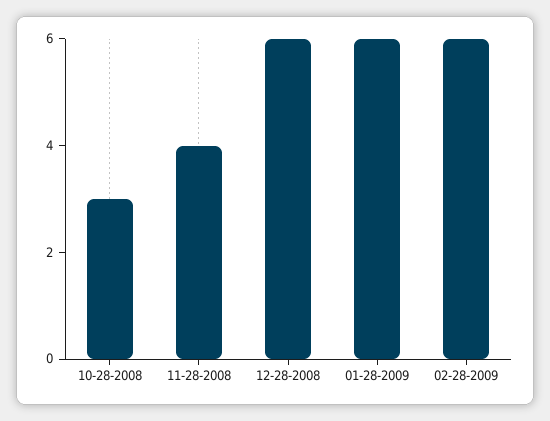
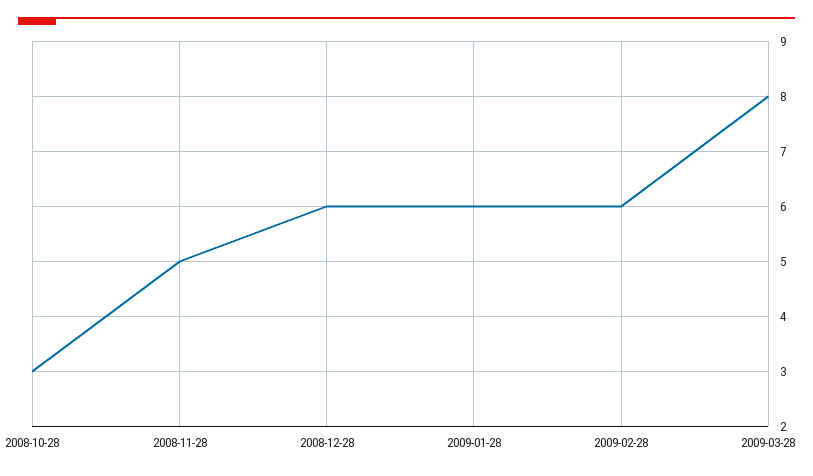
11-28-2008: 4 -> 5
2009-03-28: none -> 8

